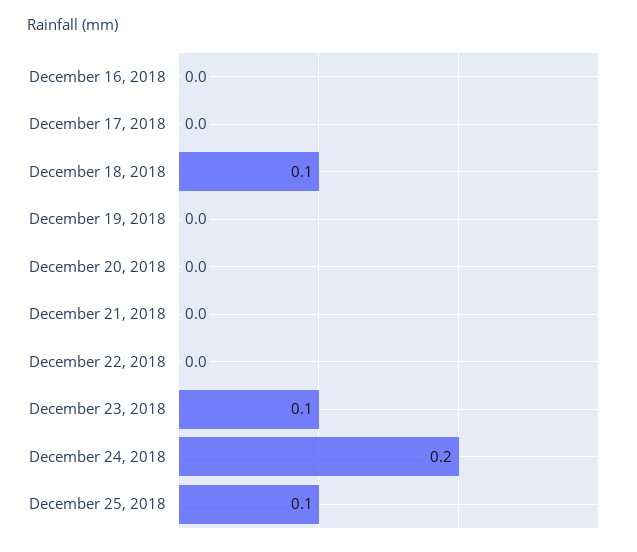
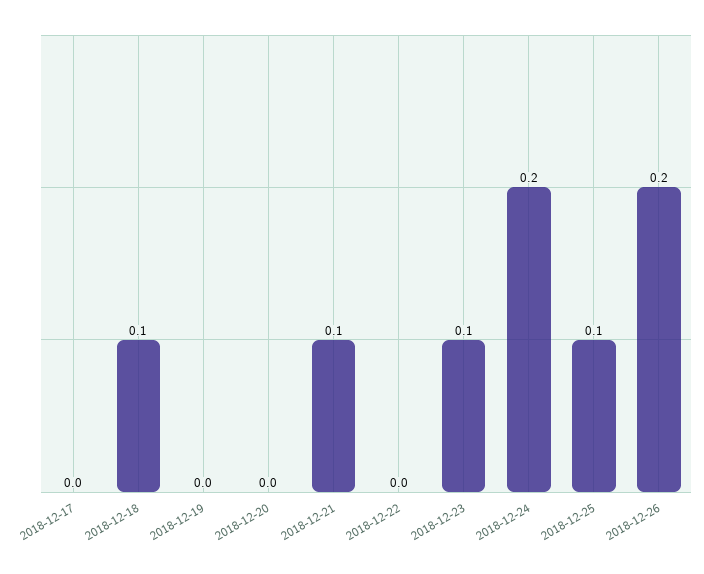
December 16, 2018: 0 -> none
December 21, 2018: 0 -> 0.1
2018-12-26: none -> 0.2

